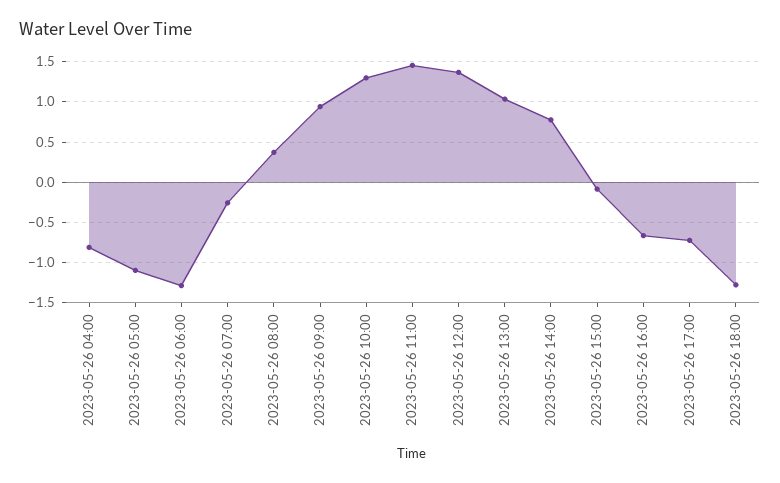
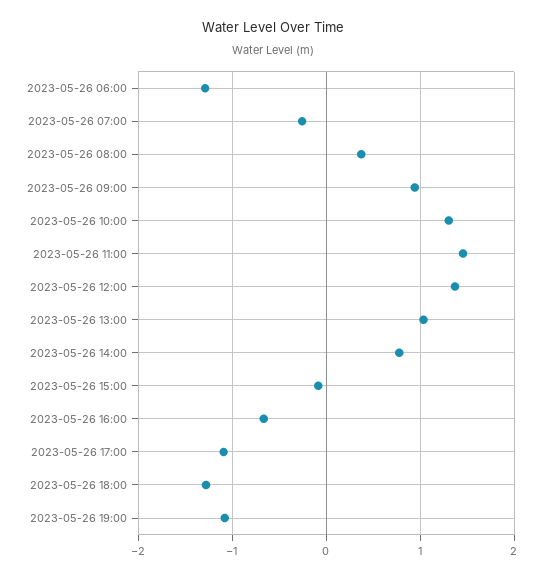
2023-05-26 04:00: -0.8 -> none
2023-05-26 05:00: -1.1 -> none
2023-05-26 17:00: -0.7 -> -1.1
2023-05-26 19:00: none -> -1.1

